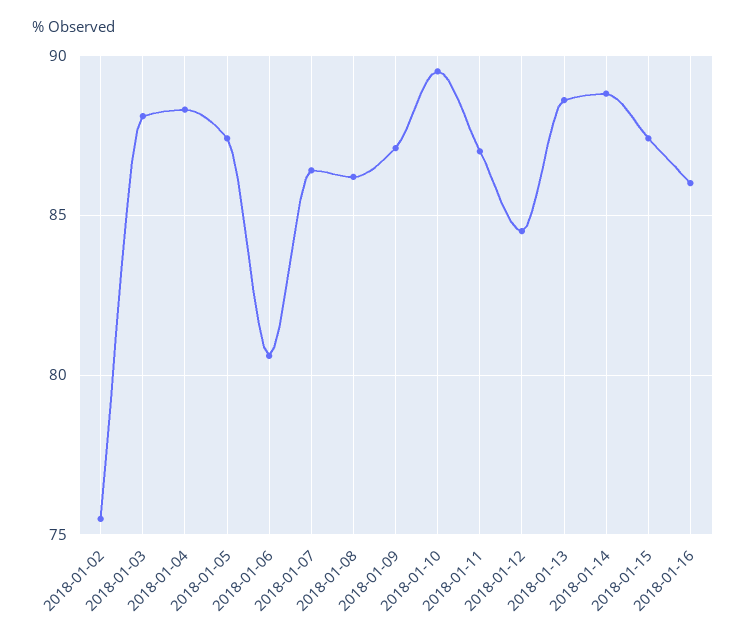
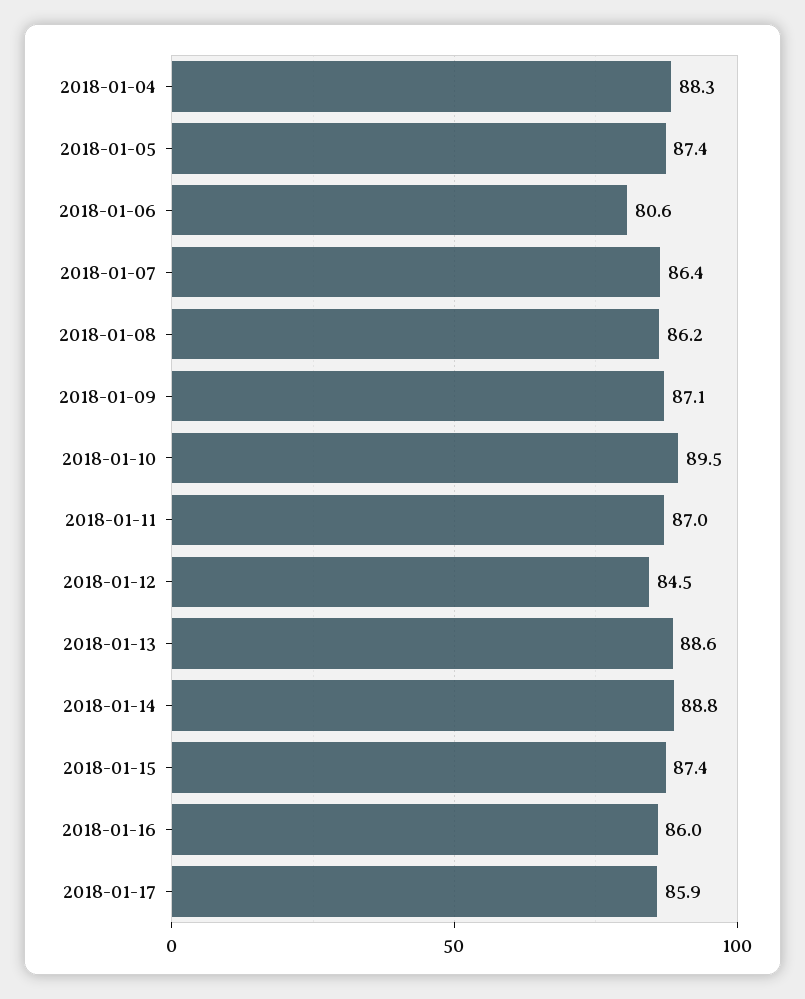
2018-01-02: 75.5 -> none
2018-01-03: 88 -> none
2018-01-17: none -> 85.9

